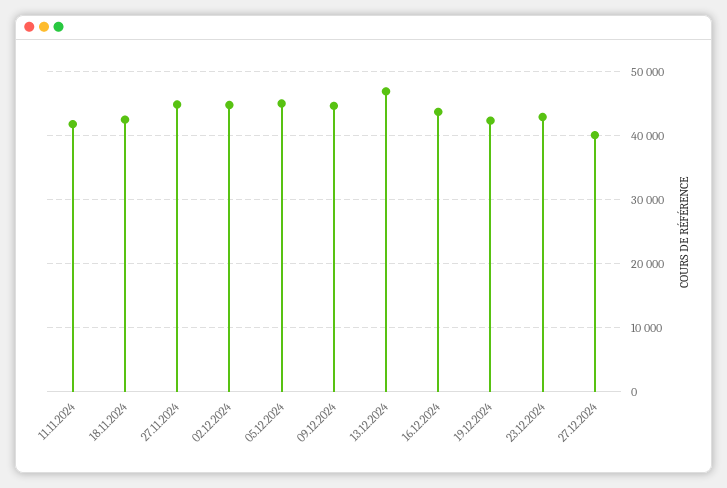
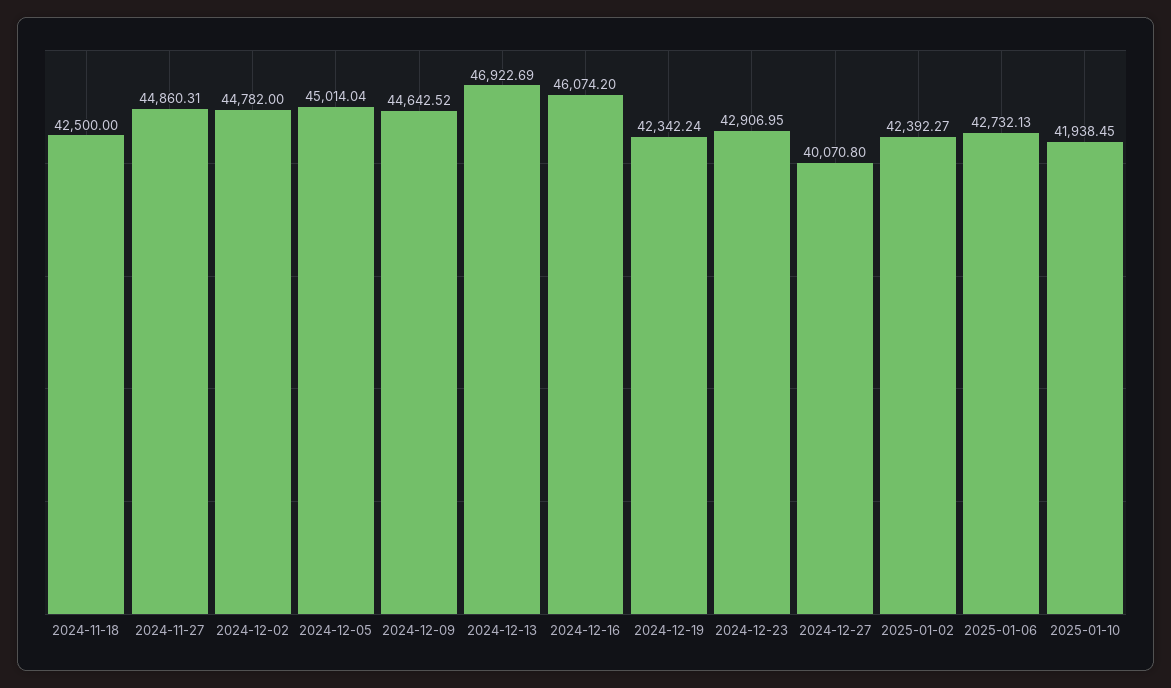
11.11.2024: 42000 -> none
16.12.2024: 44000 -> 46074.2
2025-01-02: none -> 42392.27
2025-01-06: none -> 42732.13
2025-01-10: none -> 41938.45

